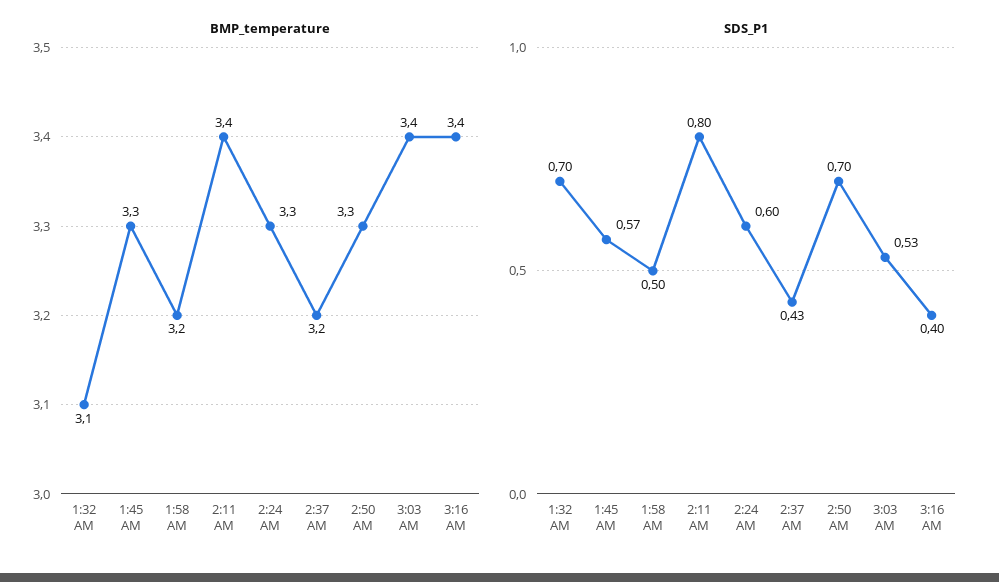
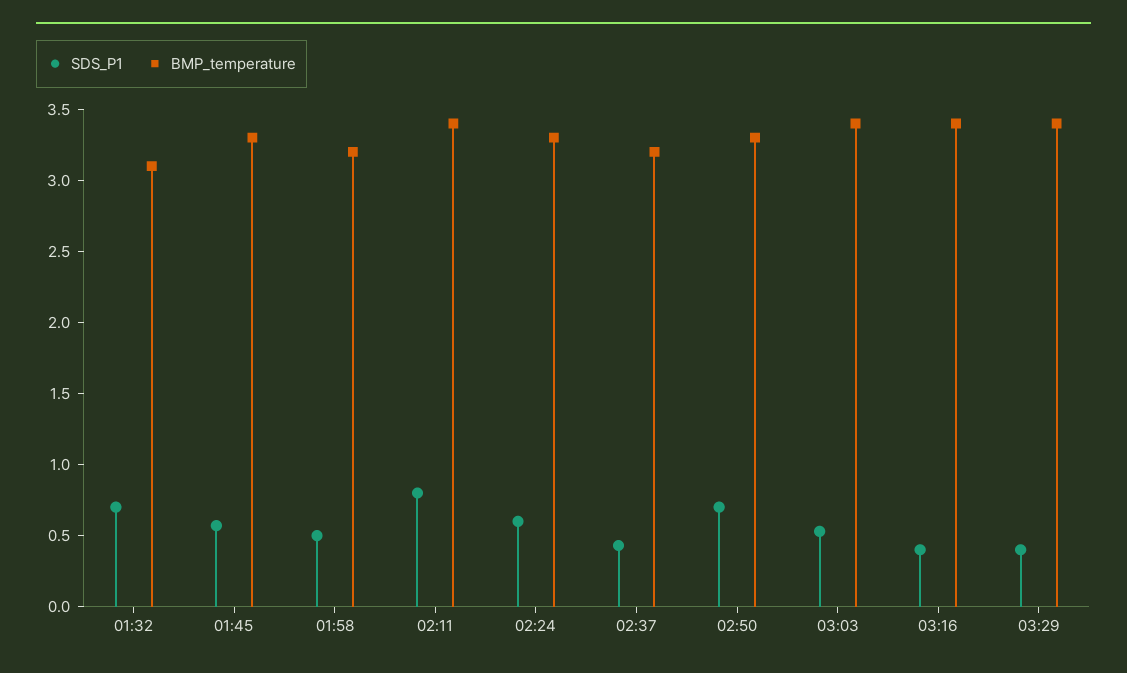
SDS_P1, 03:29: none -> 0.4
BMP_temperature, 03:29: none -> 3.4

